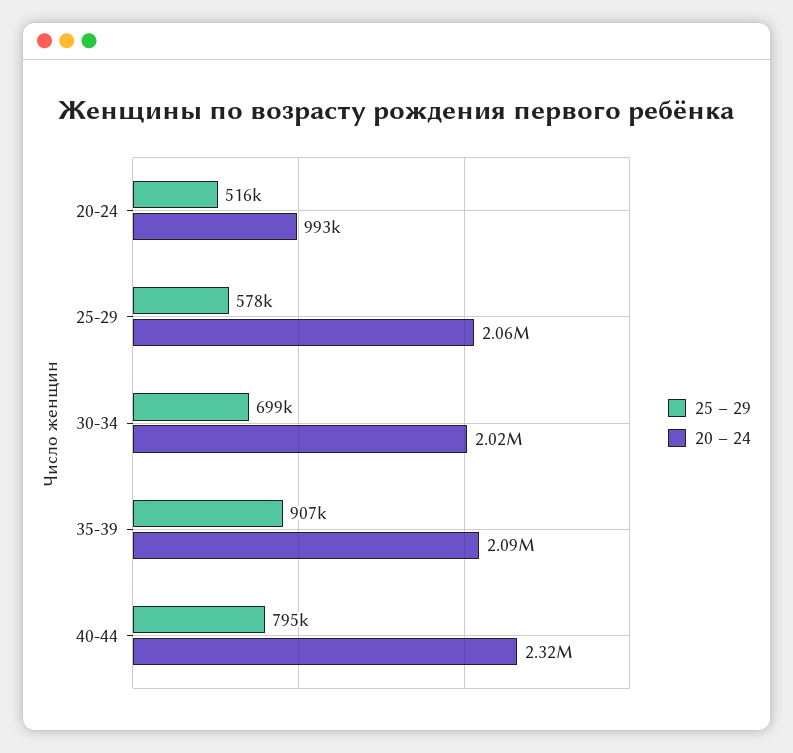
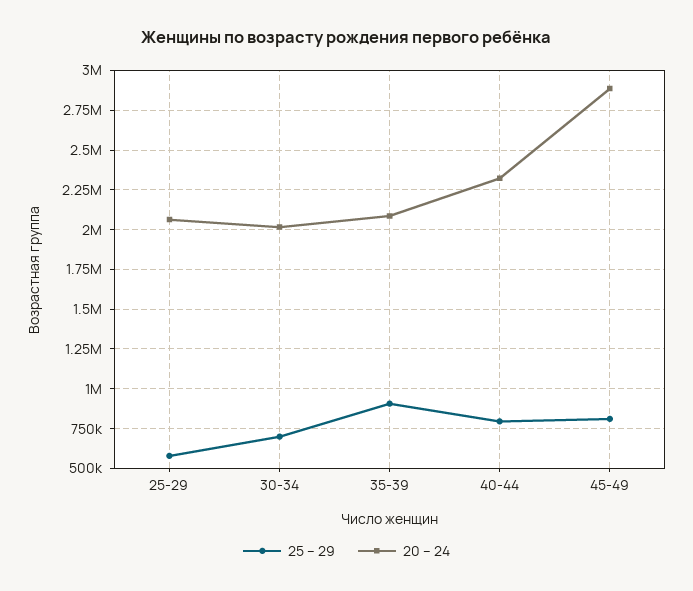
25 – 29, 20-24: 516000 -> none
20 – 24, 20-24: 993000 -> none
25 – 29, 45-49: none -> 800000
20 – 24, 45-49: none -> 2900000

